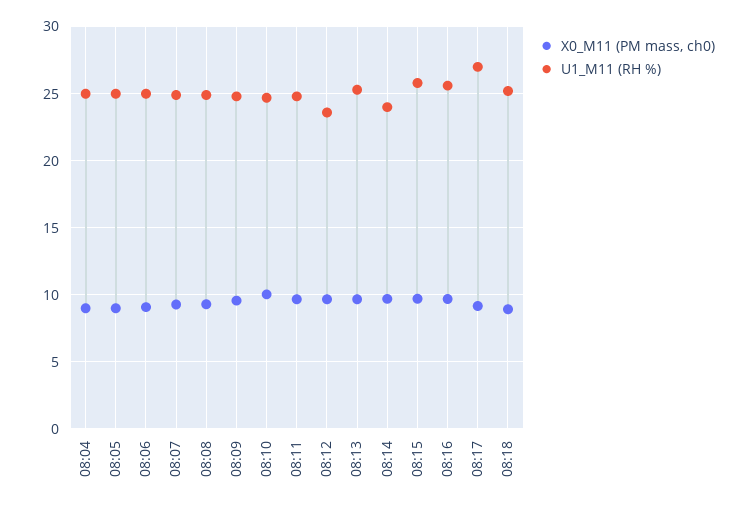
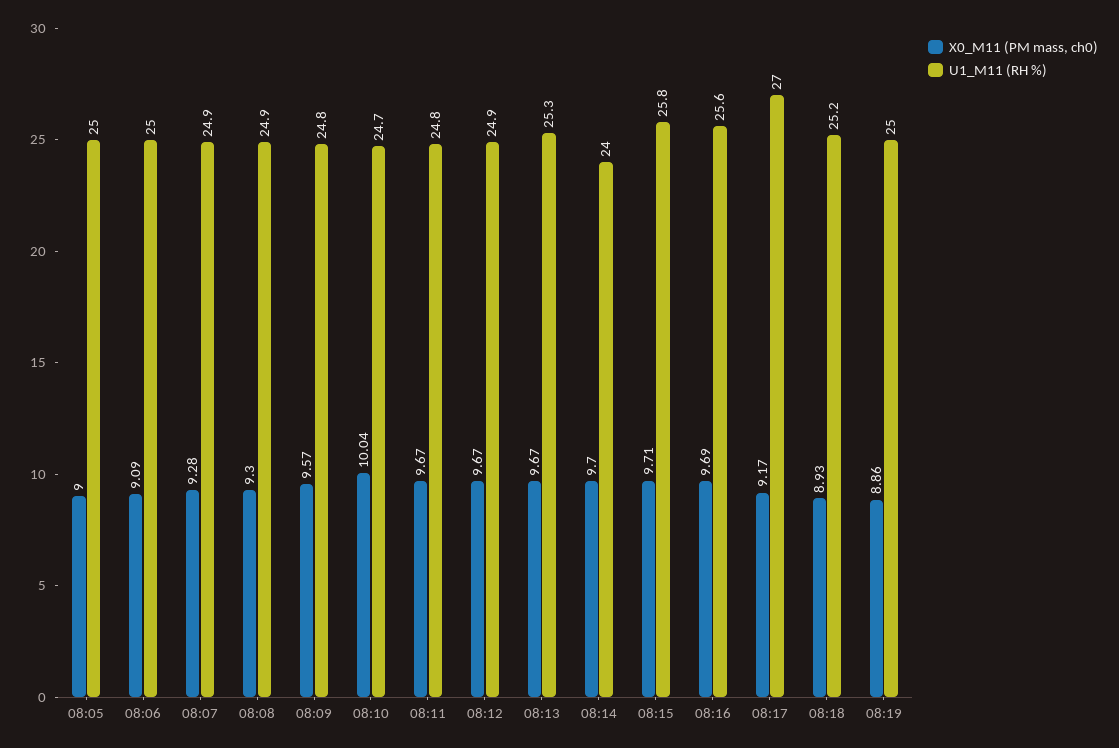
X0_M11 (PM mass, ch0), 08:04: 9 -> none
U1_M11 (RH %), 08:04: 25 -> none
U1_M11 (RH %), 08:12: 23.5 -> 24.9
X0_M11 (PM mass, ch0), 08:19: none -> 8.86
U1_M11 (RH %), 08:19: none -> 25

